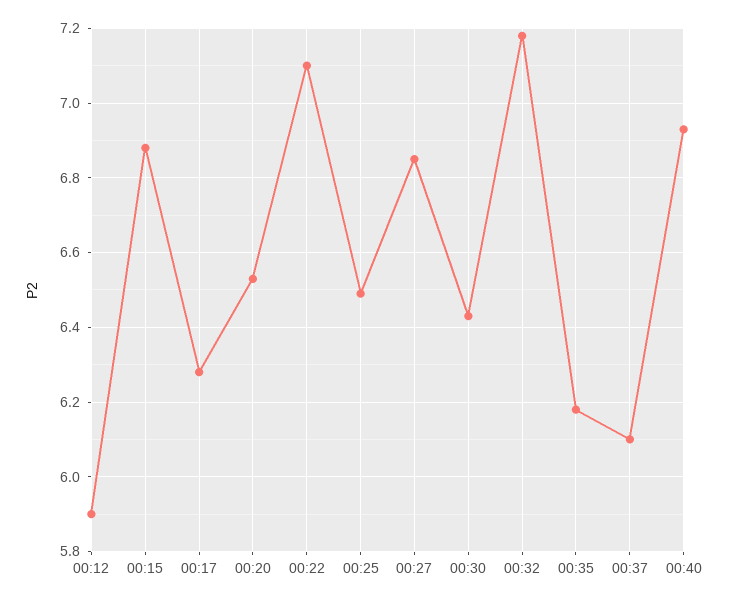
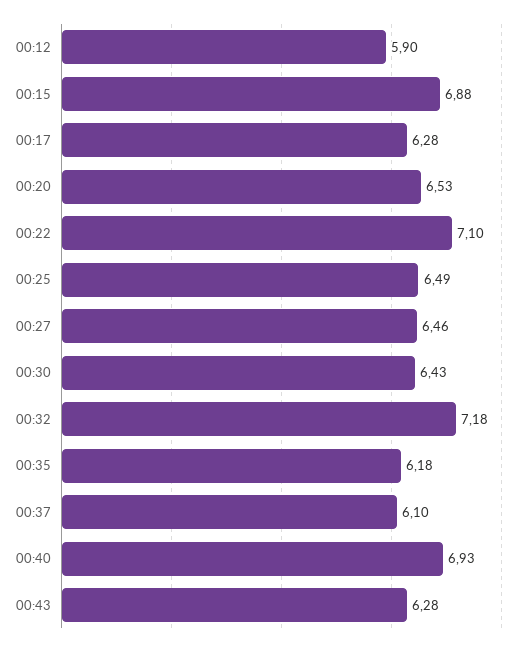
00:27: 6.85 -> 6.46
00:43: none -> 6.28

